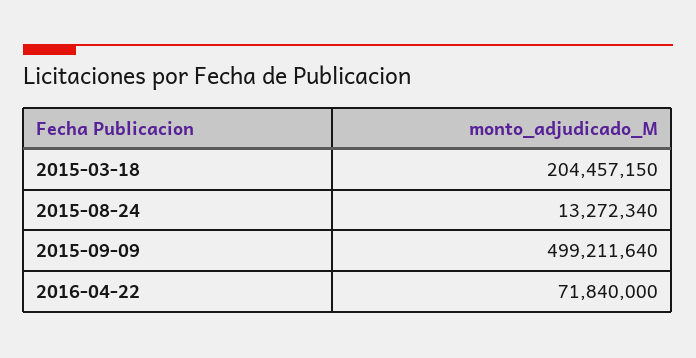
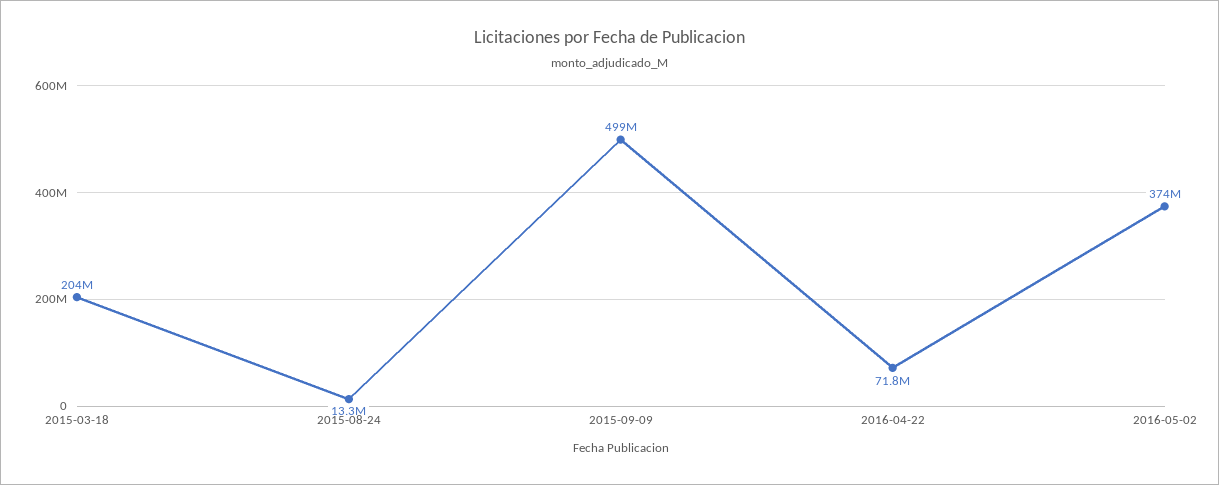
2016-05-02: none -> 374000000

